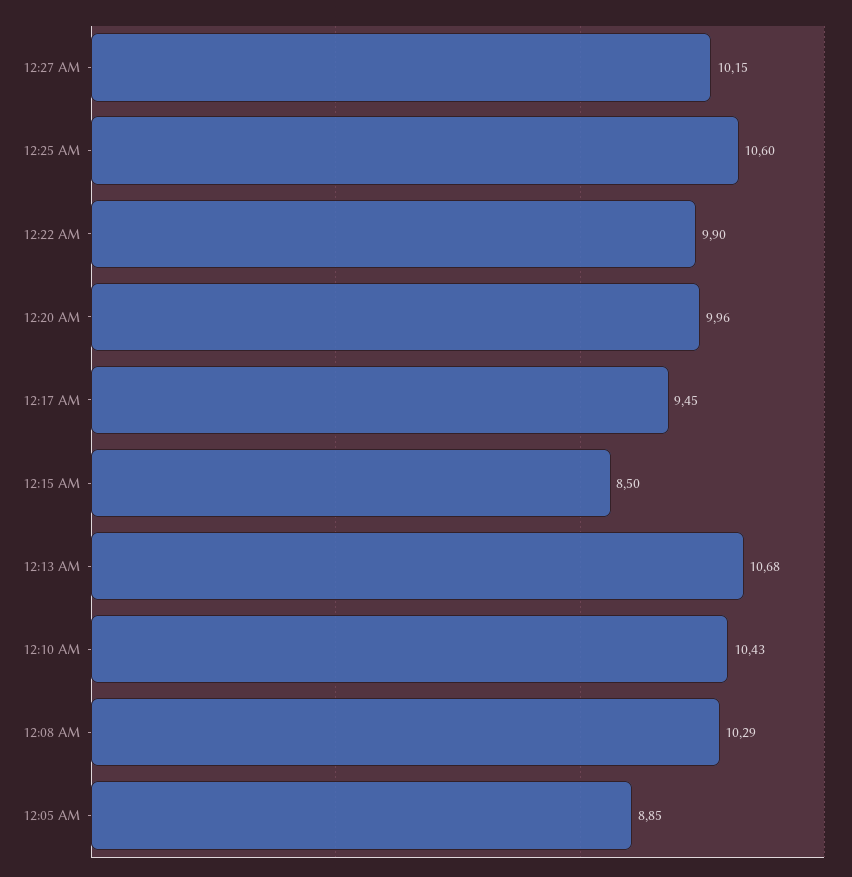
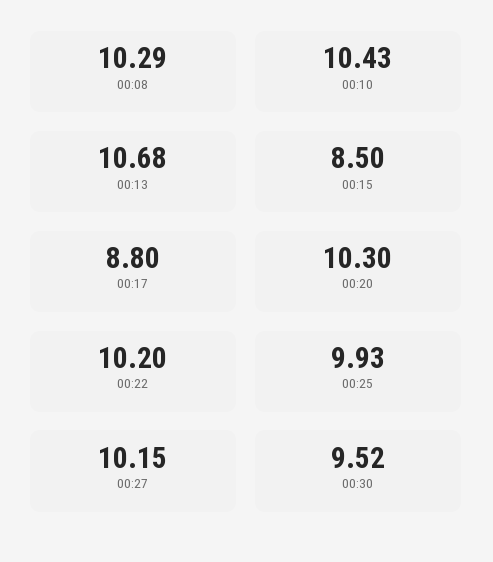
12:25 AM: 10.6 -> 9.93
12:22 AM: 9.9 -> 10.2
12:20 AM: 9.96 -> 10.3
12:17 AM: 9.45 -> 8.8
12:05 AM: 8.85 -> none
00:30: none -> 9.52

